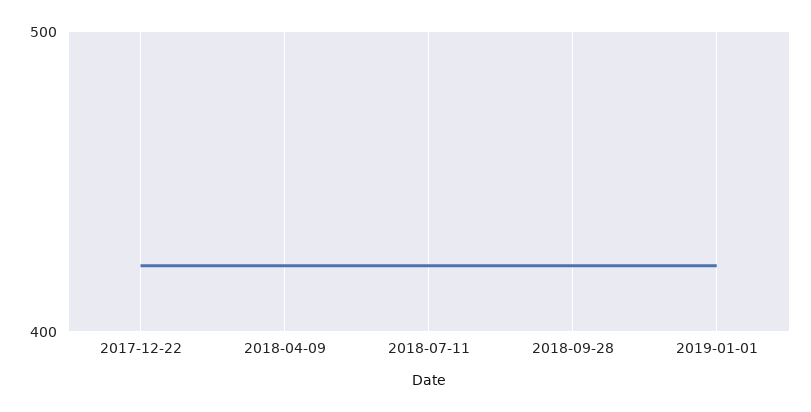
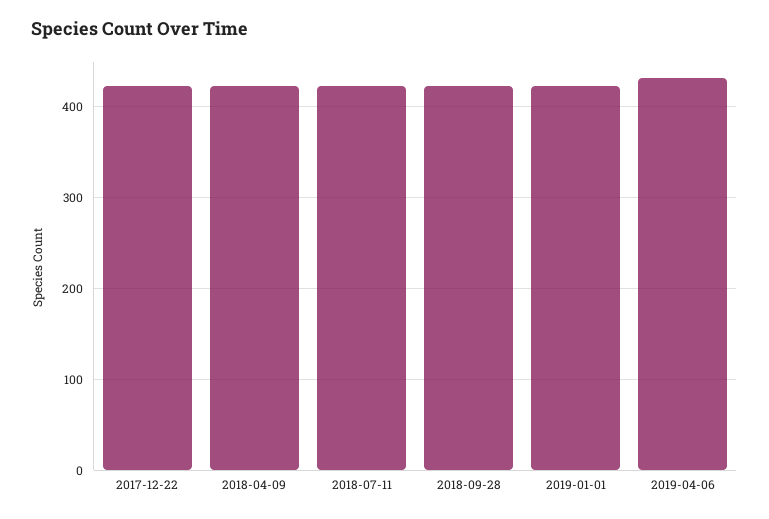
2019-04-06: none -> 430

